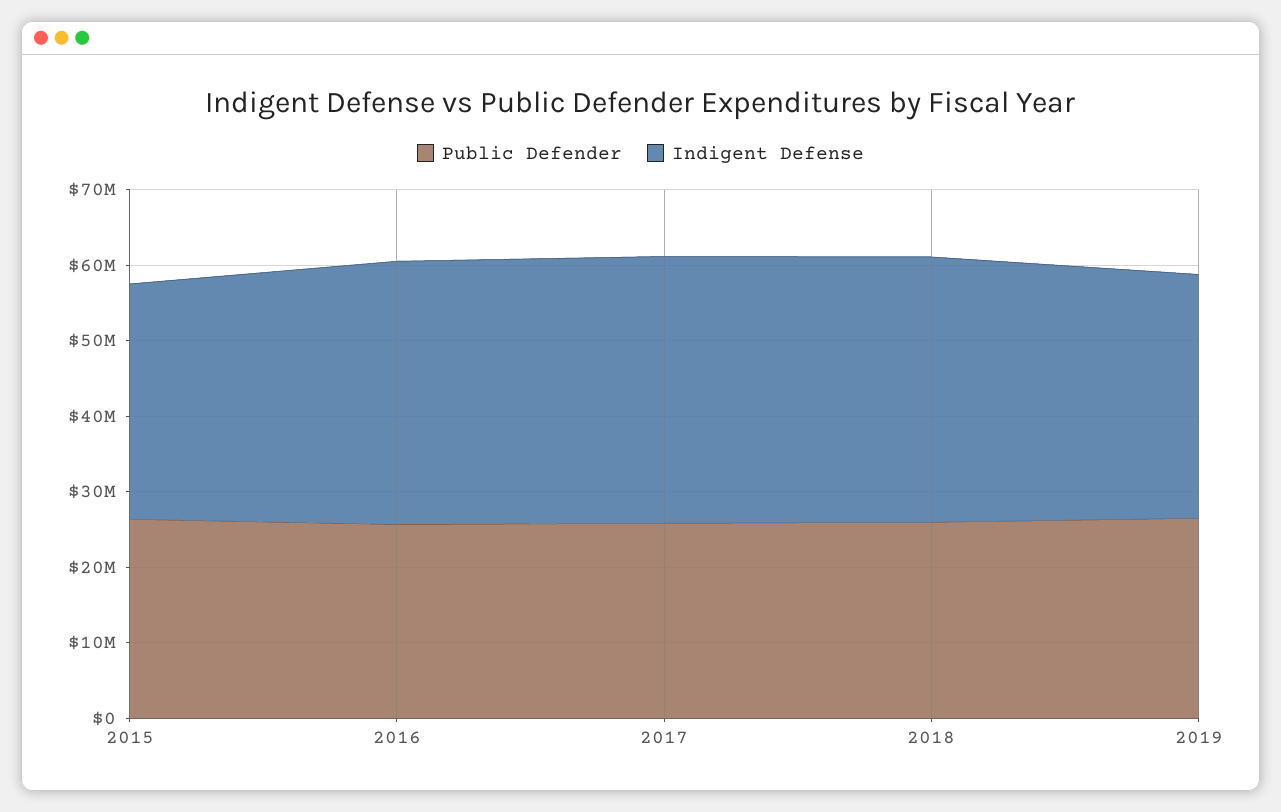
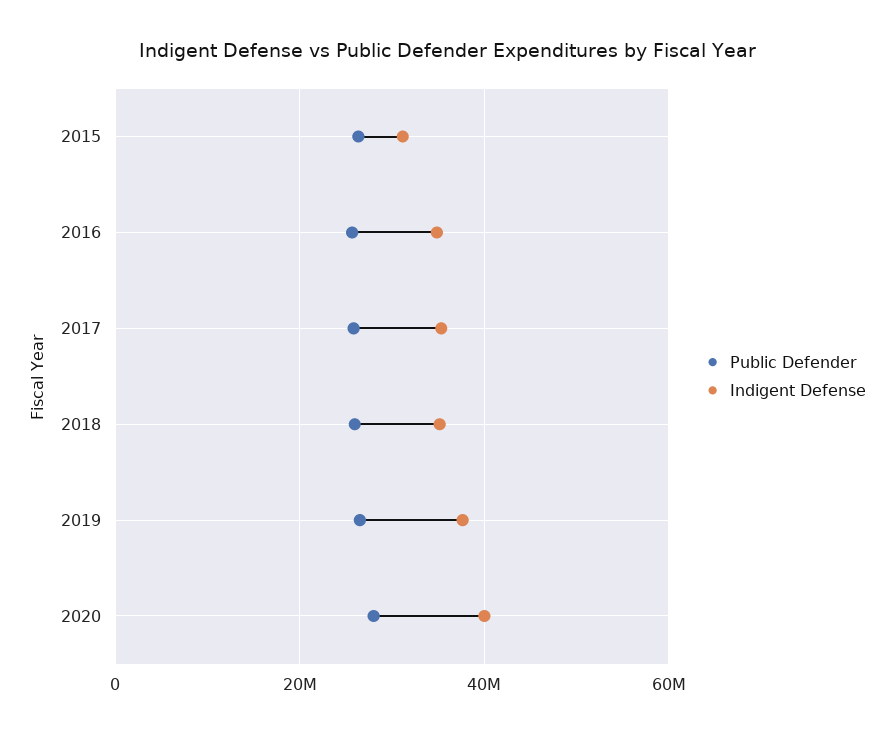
Indigent Defense, 2019: 32000000 -> 38000000
Public Defender, 2020: none -> 28000000
Indigent Defense, 2020: none -> 40000000

